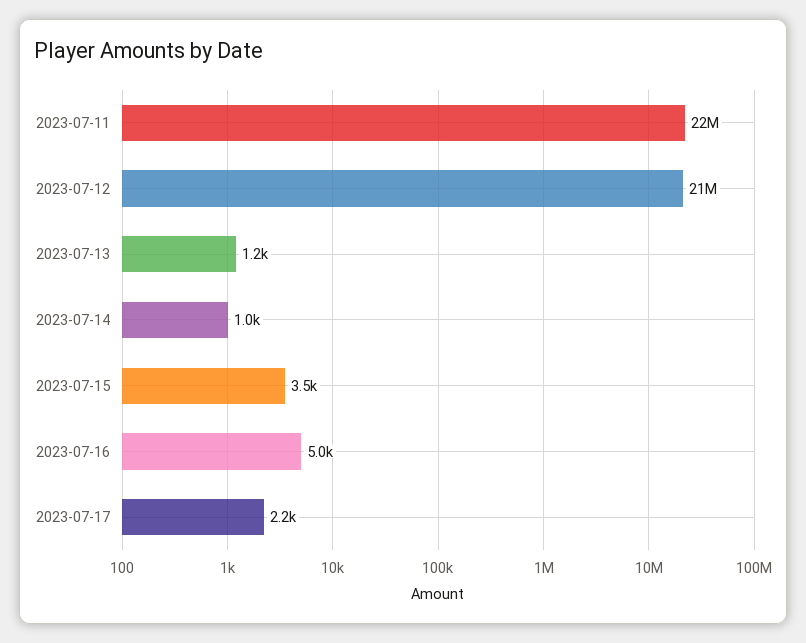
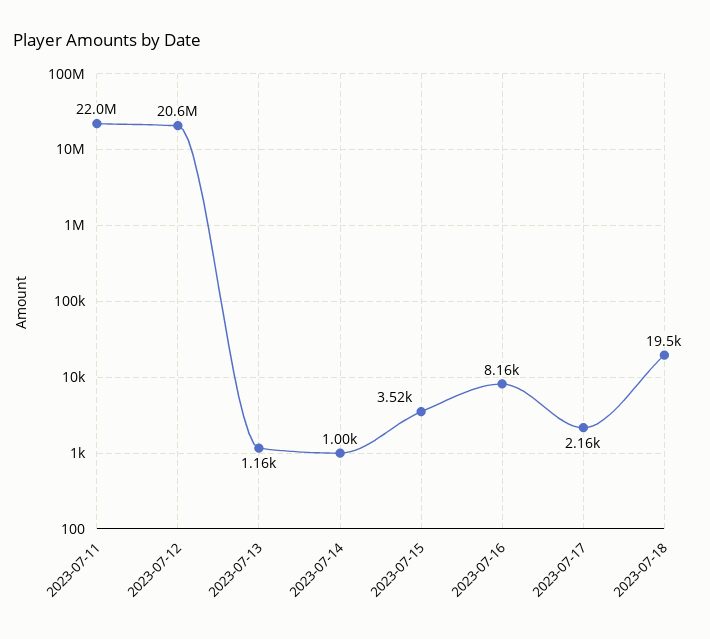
2023-07-16: 5000 -> 8160
2023-07-18: none -> 19500

